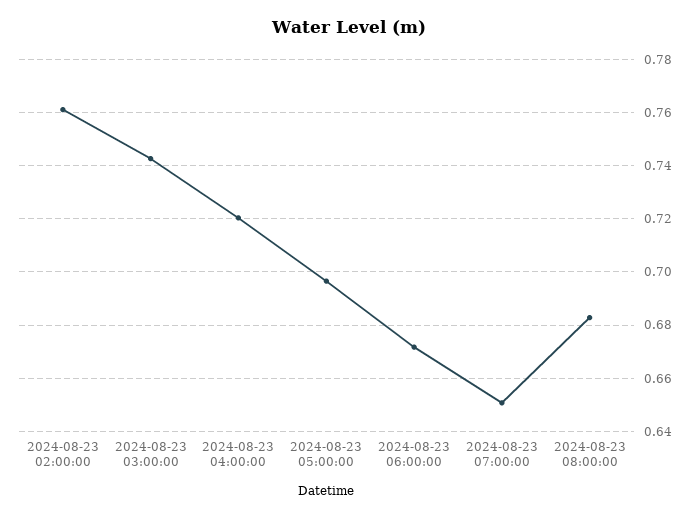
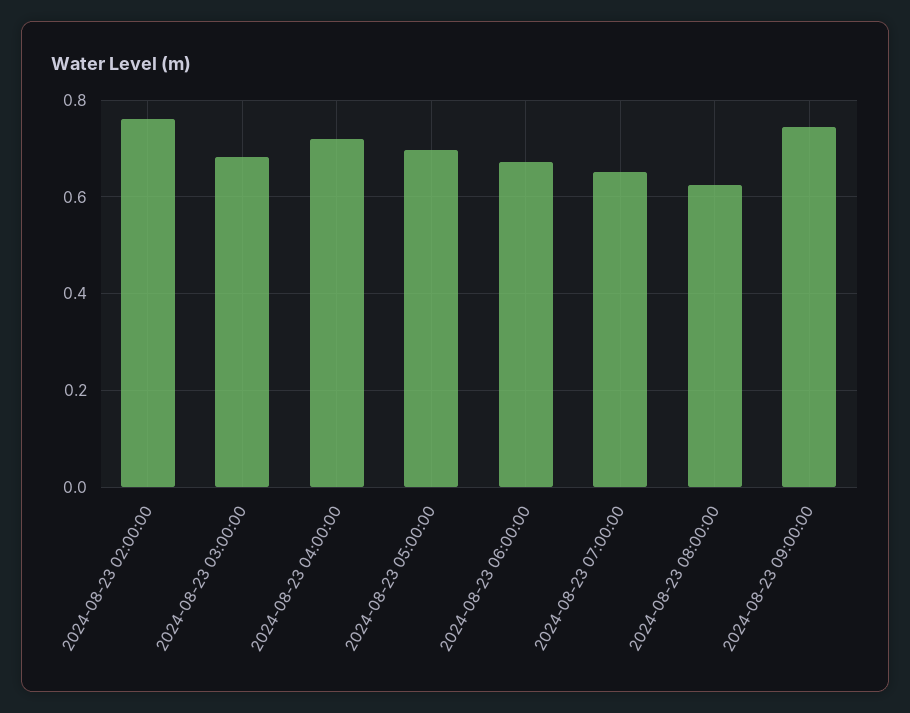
2024-08-23 03:00:00: 0.7425 -> 0.68
2024-08-23 08:00:00: 0.6825 -> 0.62
2024-08-23 09:00:00: none -> 0.74

